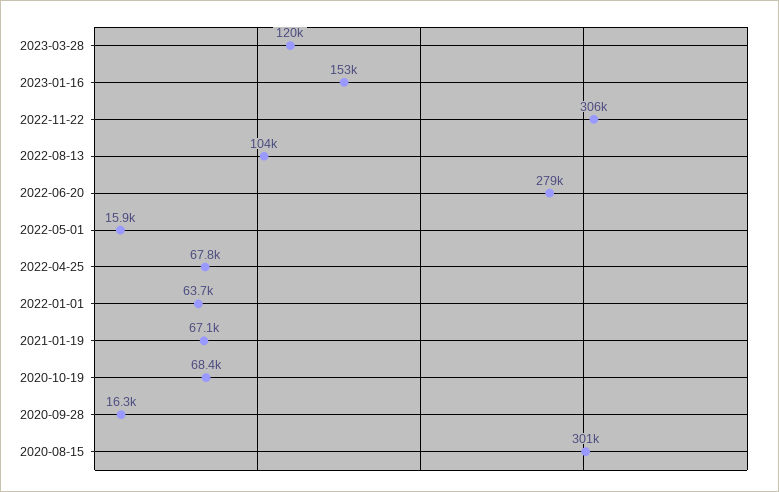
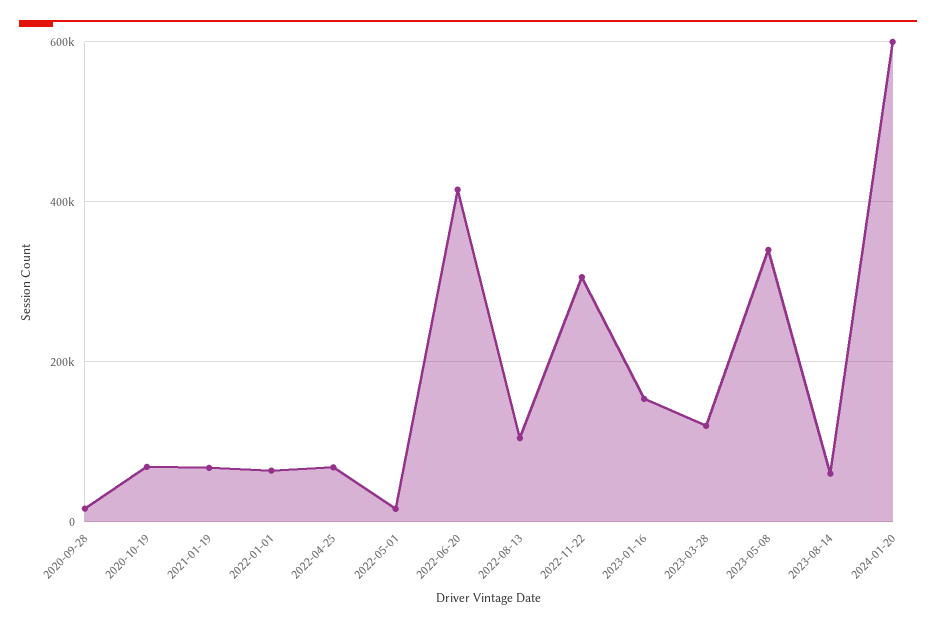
2022-06-20: 279000 -> 420000
2020-08-15: 301000 -> none
2023-05-08: none -> 340000
2023-08-14: none -> 60000
2024-01-20: none -> 600000

